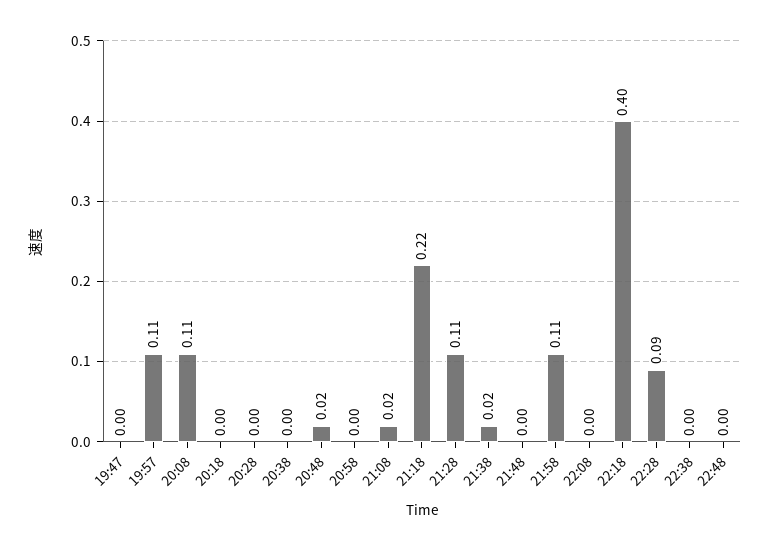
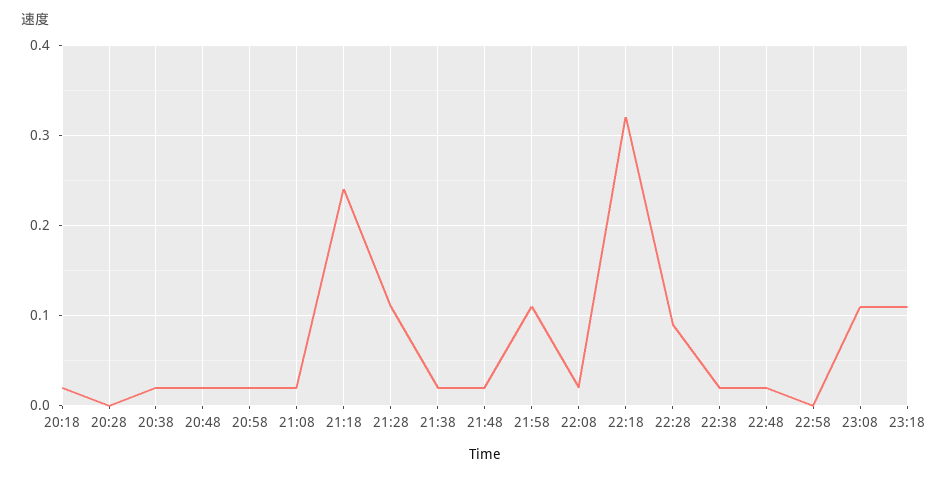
19:47: 0 -> none
19:57: 0.11 -> none
20:08: 0.11 -> none
20:18: 0 -> 0.02
20:38: 0 -> 0.02
20:58: 0 -> 0.02
21:18: 0.22 -> 0.24
21:48: 0 -> 0.02
22:08: 0 -> 0.02
22:18: 0.4 -> 0.32
22:38: 0 -> 0.02
22:48: 0 -> 0.02
22:58: none -> 0
23:08: none -> 0.11
23:18: none -> 0.11

